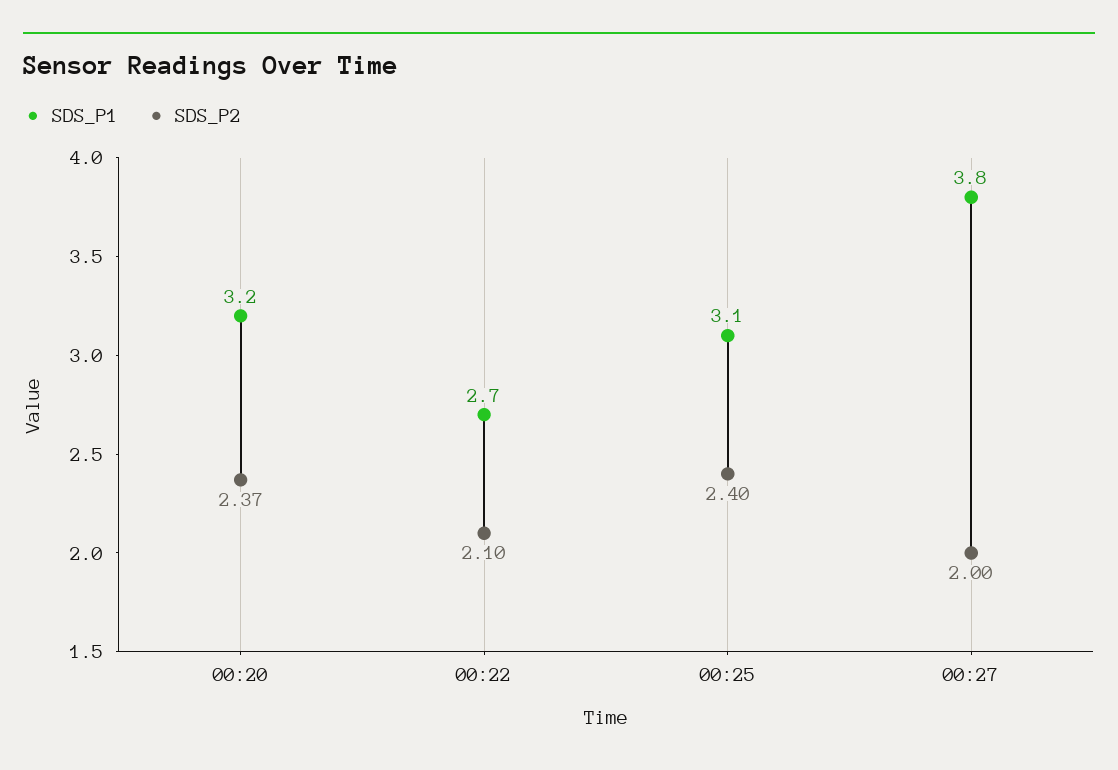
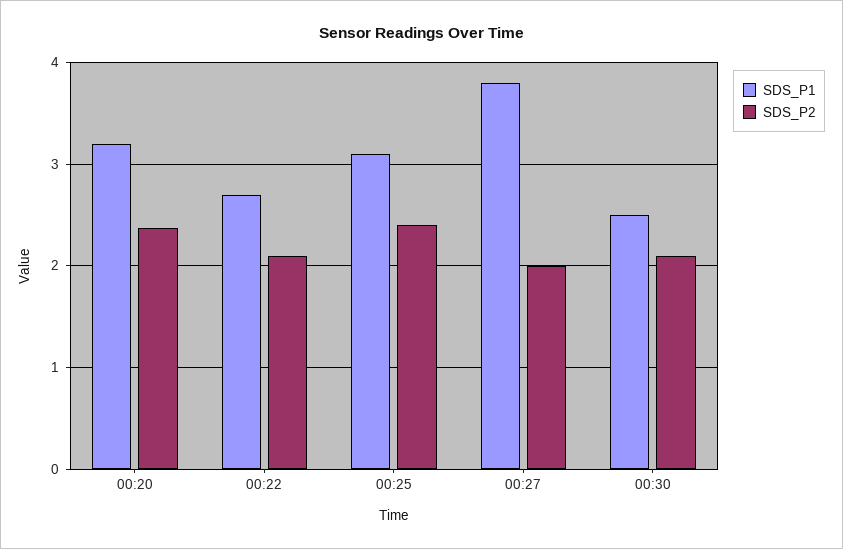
SDS_P1, 00:30: none -> 2.5
SDS_P2, 00:30: none -> 2.1

